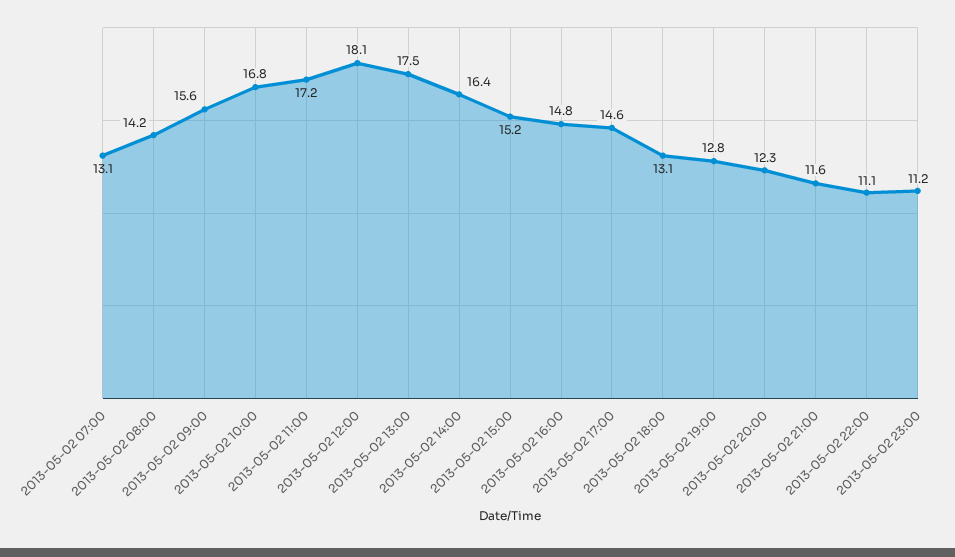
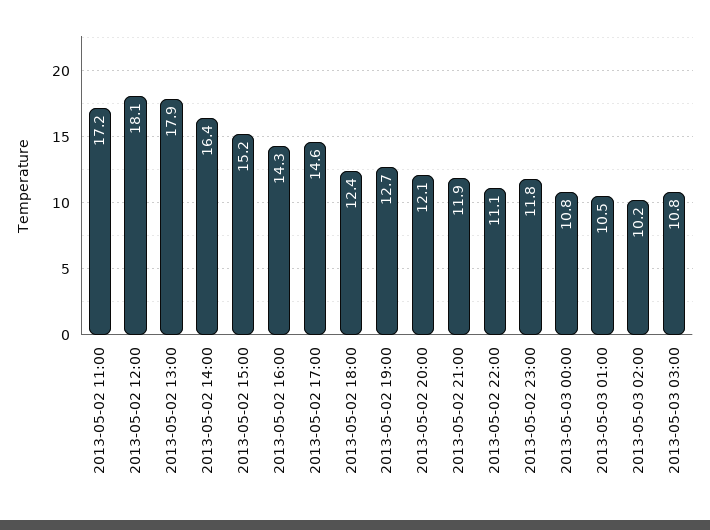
2013-05-02 07:00: 13.1 -> none
2013-05-02 08:00: 14.2 -> none
2013-05-02 09:00: 15.6 -> none
2013-05-02 10:00: 16.8 -> none
2013-05-02 13:00: 17.5 -> 17.9
2013-05-02 16:00: 14.8 -> 14.3
2013-05-02 18:00: 13.1 -> 12.4
2013-05-02 19:00: 12.8 -> 12.7
2013-05-02 20:00: 12.3 -> 12.1
2013-05-02 21:00: 11.6 -> 11.9
2013-05-02 23:00: 11.2 -> 11.8
2013-05-03 00:00: none -> 10.8
2013-05-03 01:00: none -> 10.5
2013-05-03 02:00: none -> 10.2
2013-05-03 03:00: none -> 10.8

